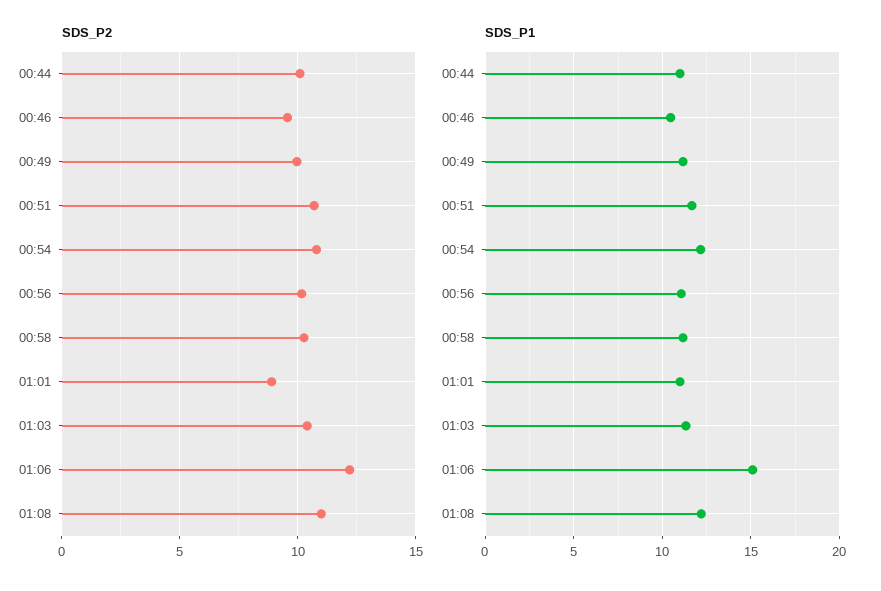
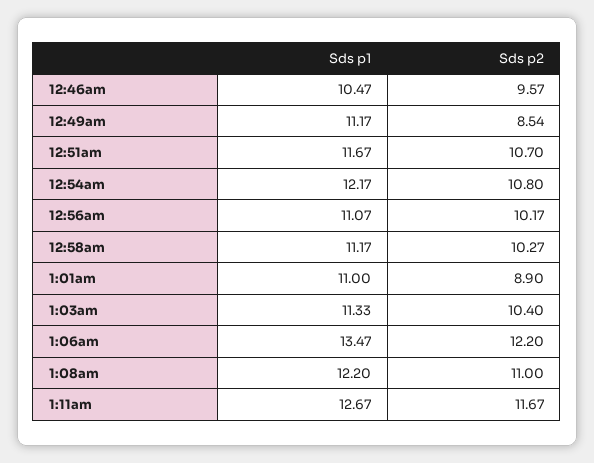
SDS_P2, 00:44: 10 -> none
SDS_P2, 00:49: 10 -> 8.54
SDS_P1, 00:44: 11 -> none
SDS_P1, 01:06: 15 -> 13.47
SDS_P1, 1:11am: none -> 12.67
SDS_P2, 1:11am: none -> 11.67

